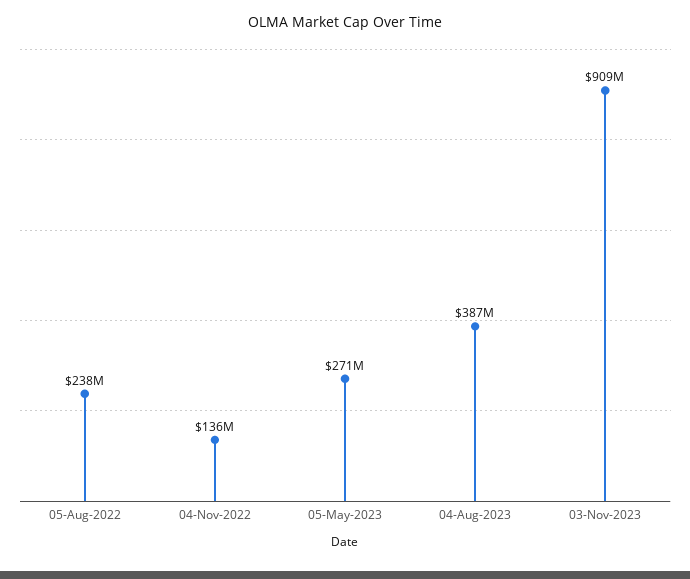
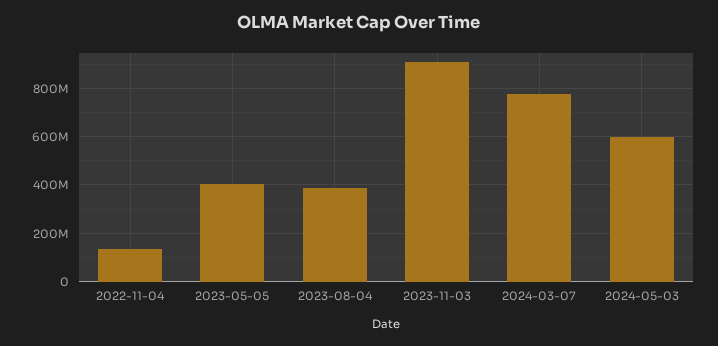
05-Aug-2022: 238000000 -> none
05-May-2023: 271000000 -> 400000000
2024-03-07: none -> 775000000
2024-05-03: none -> 600000000

